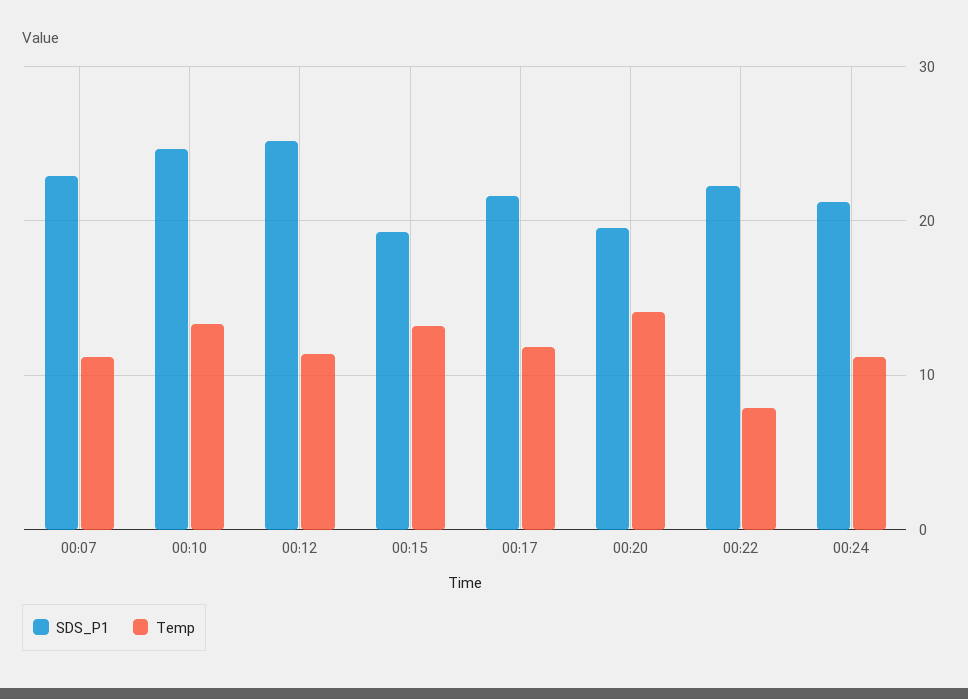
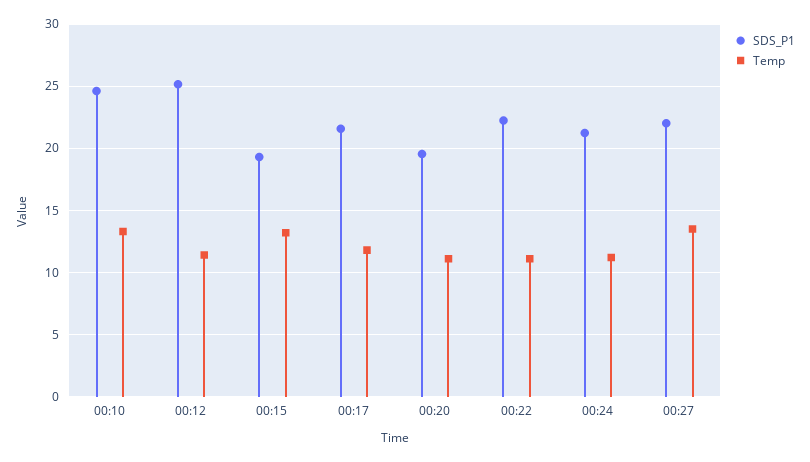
SDS_P1, 00:07: 23 -> none
Temp, 00:07: 11 -> none
Temp, 00:20: 14 -> 11
Temp, 00:22: 8 -> 11
SDS_P1, 00:27: none -> 22
Temp, 00:27: none -> 13.5

